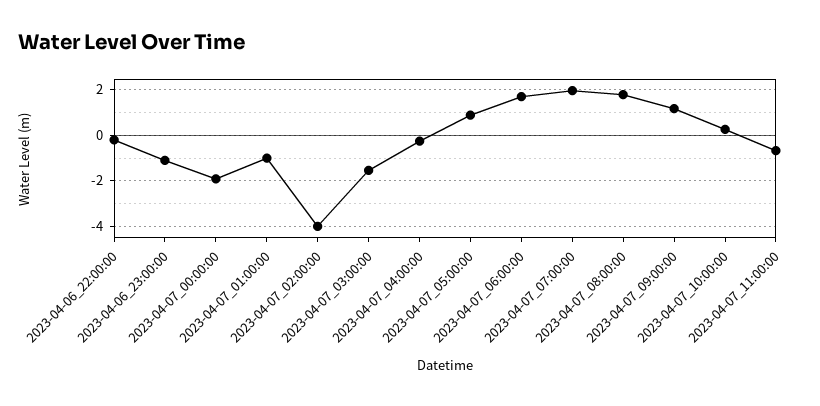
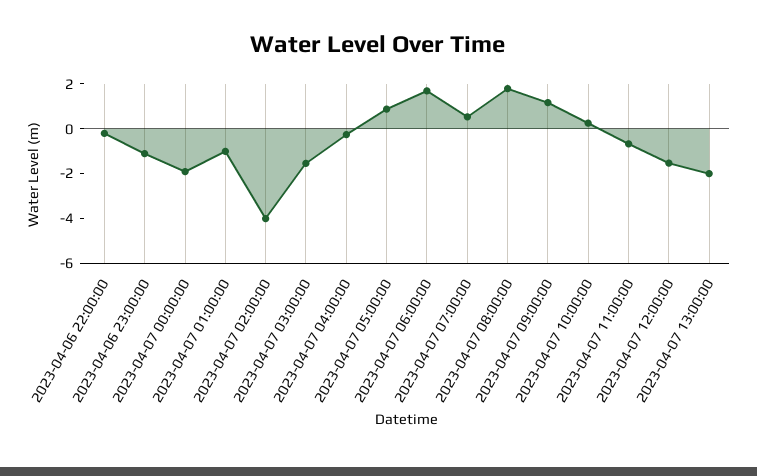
2023-04-07_07:00:00: 2 -> 0.5
2023-04-07 12:00:00: none -> -1.5
2023-04-07 13:00:00: none -> -2

